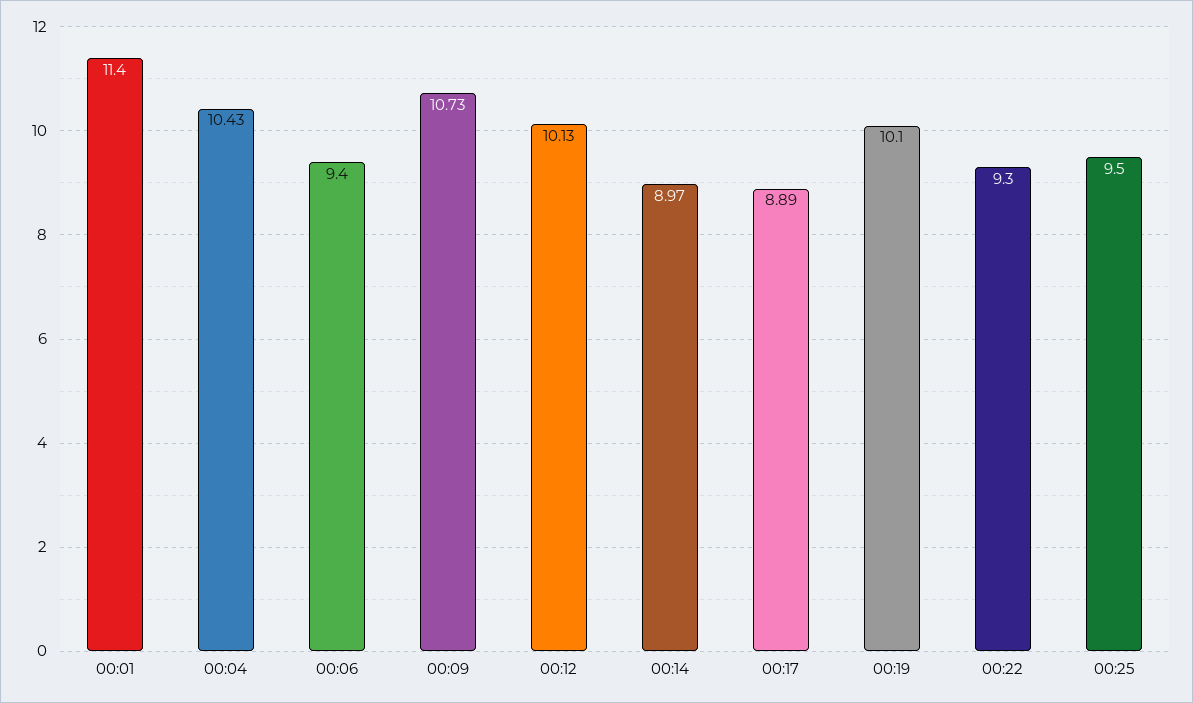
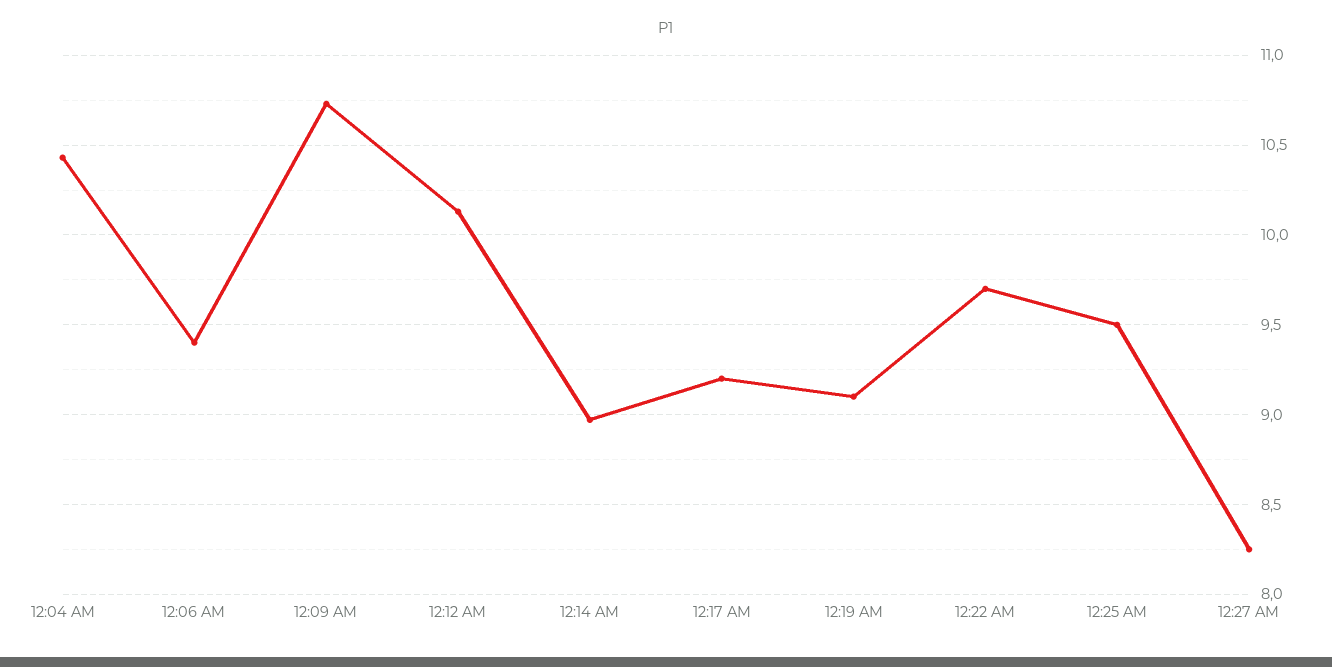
00:01: 11.4 -> none
00:17: 8.89 -> 9.2
00:19: 10.1 -> 9.1
00:22: 9.3 -> 9.7
12:27 AM: none -> 8.25

